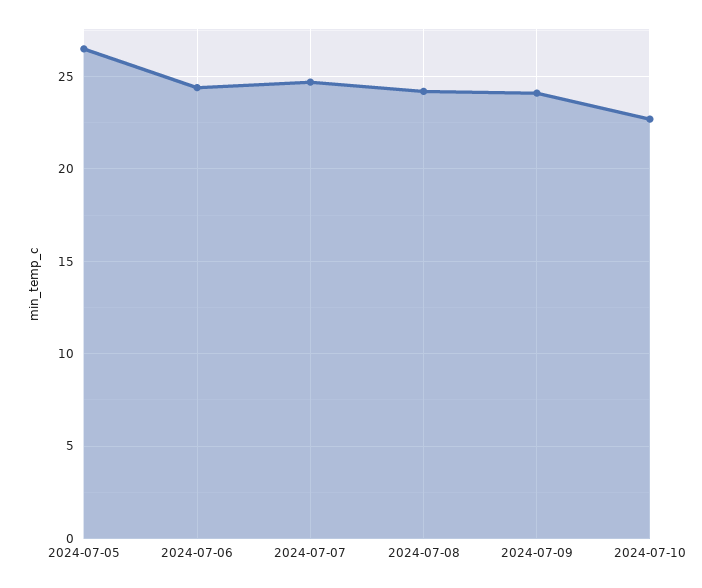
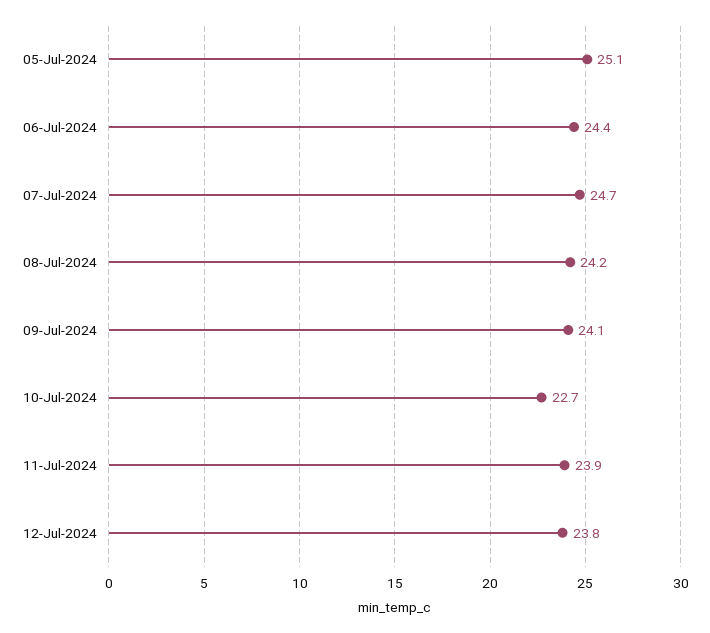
2024-07-05: 26.5 -> 25.1
11-Jul-2024: none -> 23.9
12-Jul-2024: none -> 23.8

